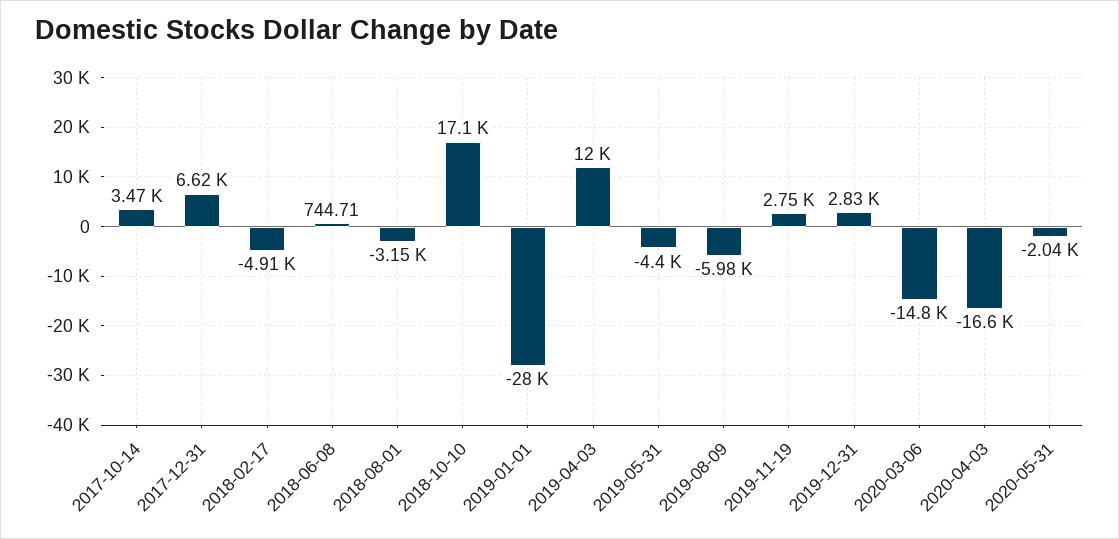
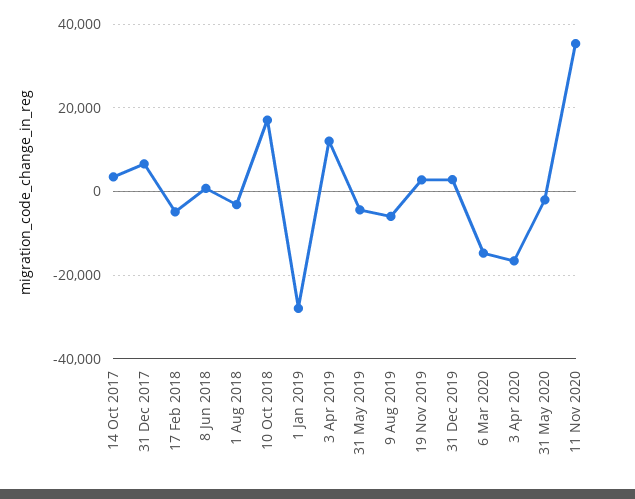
11 Nov 2020: none -> 36000

